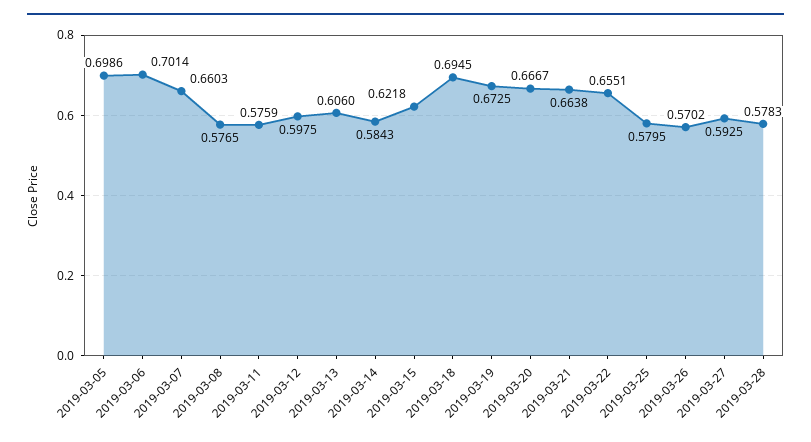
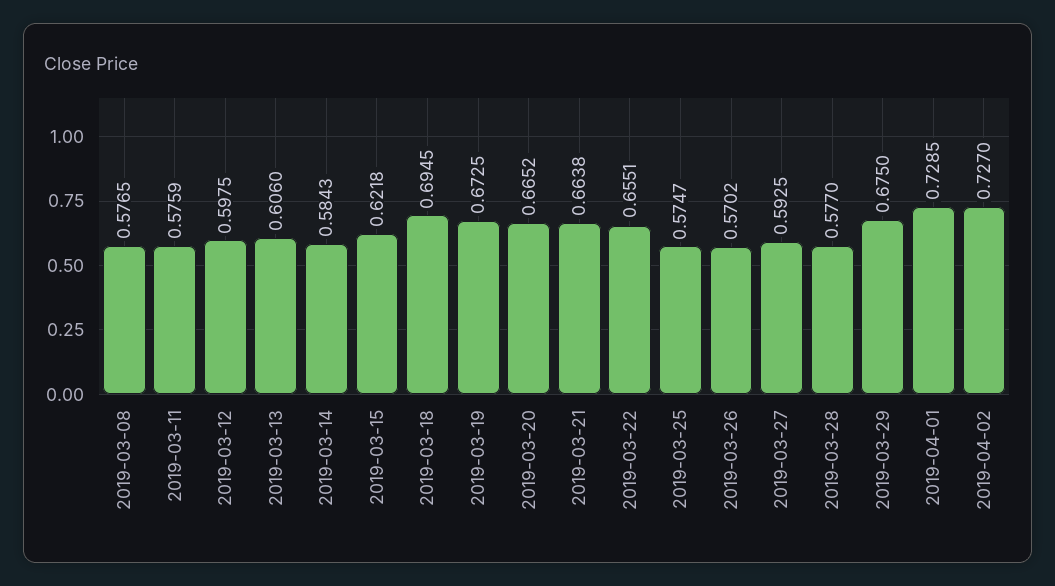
2019-03-05: 0.6986 -> none
2019-03-06: 0.7014 -> none
2019-03-07: 0.6603 -> none
2019-03-20: 0.6667 -> 0.6652
2019-03-25: 0.5795 -> 0.5747
2019-03-28: 0.5783 -> 0.577
2019-03-29: none -> 0.675
2019-04-01: none -> 0.7285
2019-04-02: none -> 0.727

